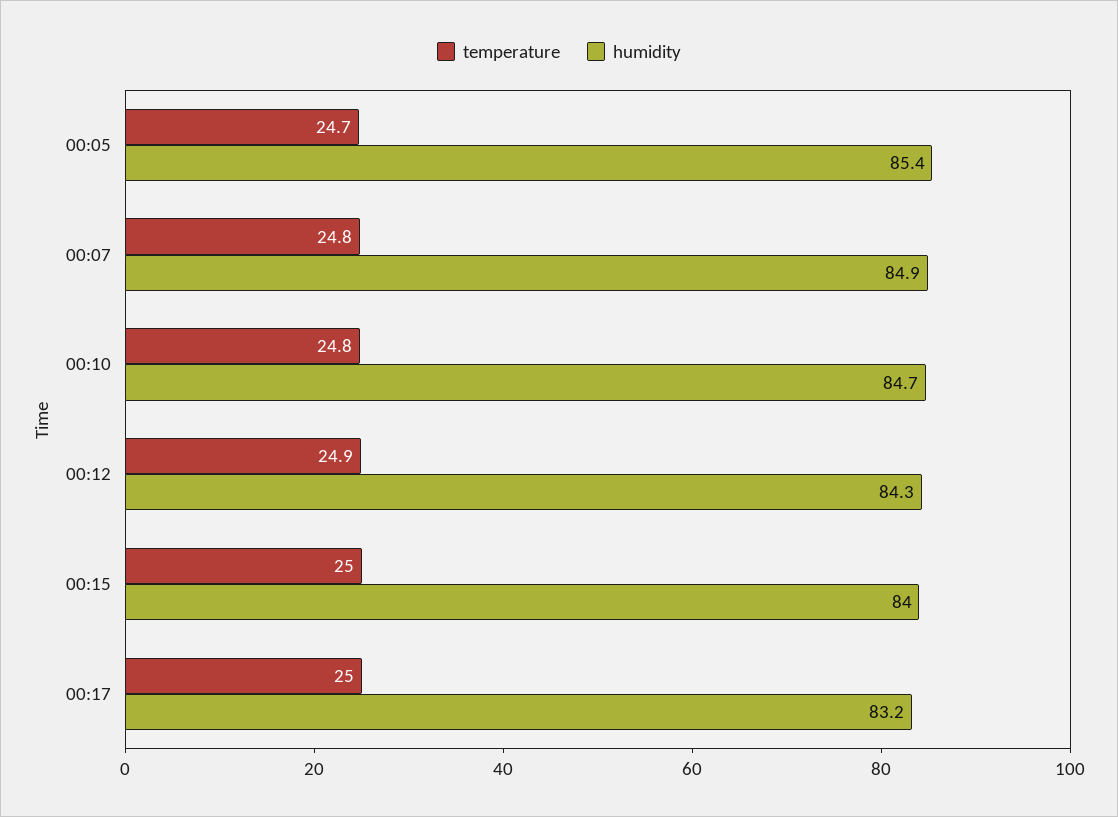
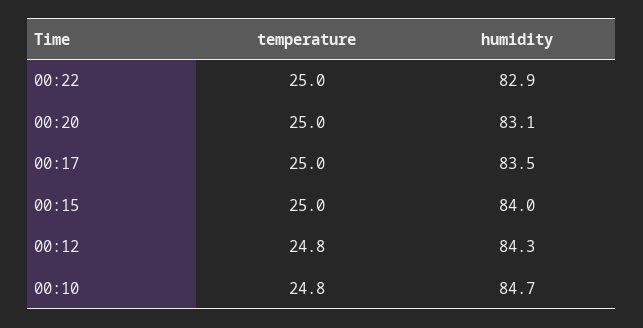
temperature, 00:05: 24.7 -> none
humidity, 00:05: 85.4 -> none
temperature, 00:07: 24.8 -> none
humidity, 00:07: 84.9 -> none
temperature, 00:12: 24.9 -> 24.8
humidity, 00:17: 83.2 -> 83.5
temperature, 00:22: none -> 25
humidity, 00:22: none -> 82.9
temperature, 00:20: none -> 25
humidity, 00:20: none -> 83.1

